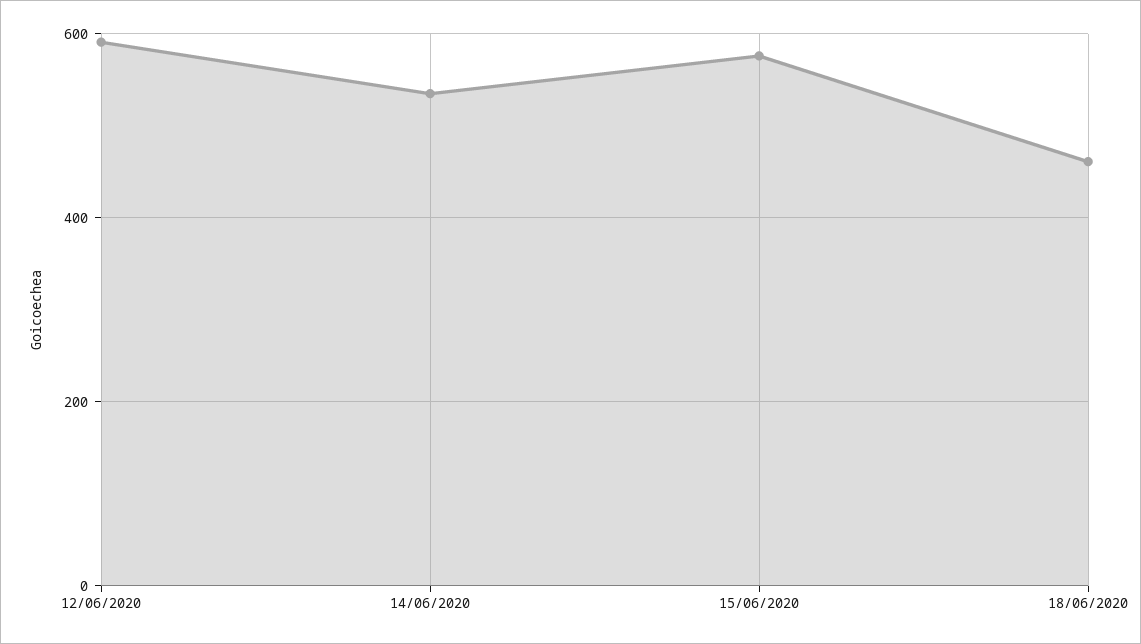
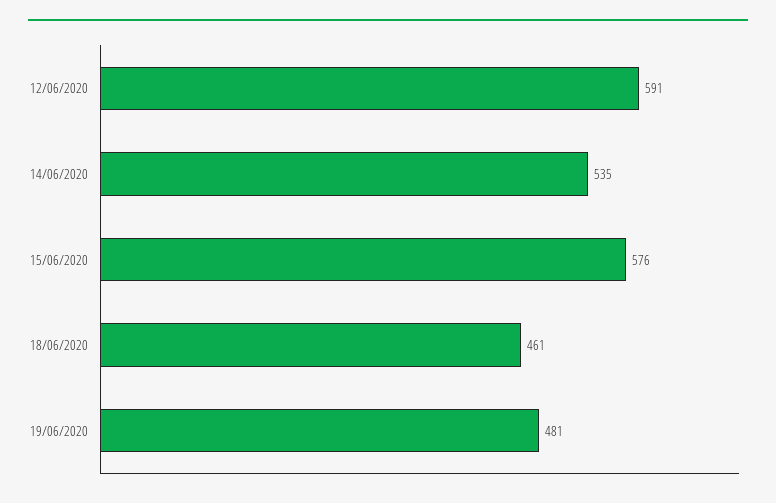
19/06/2020: none -> 481

